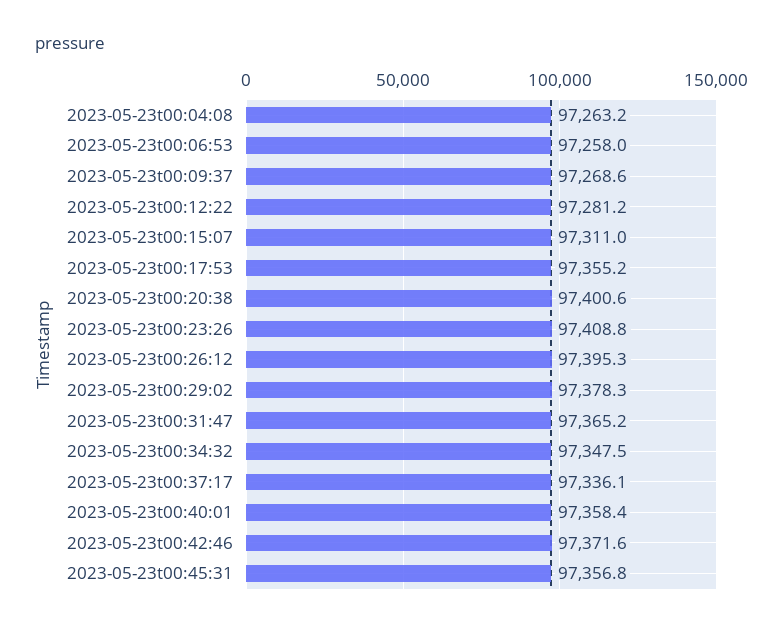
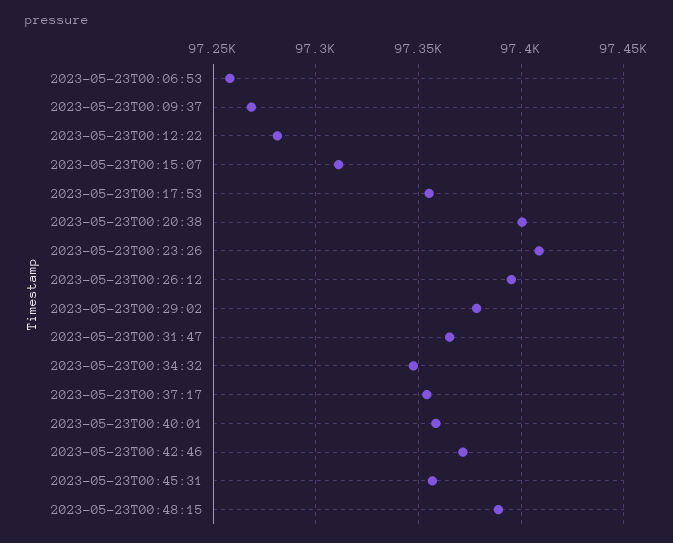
2023-05-23t00:04:08: 97263.2 -> none
2023-05-23t00:37:17: 97336.1 -> 97355
2023-05-23T00:48:15: none -> 97390

